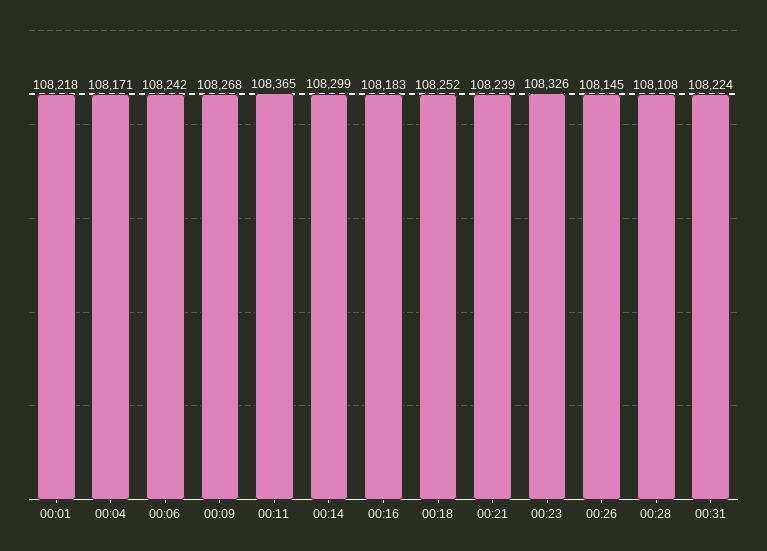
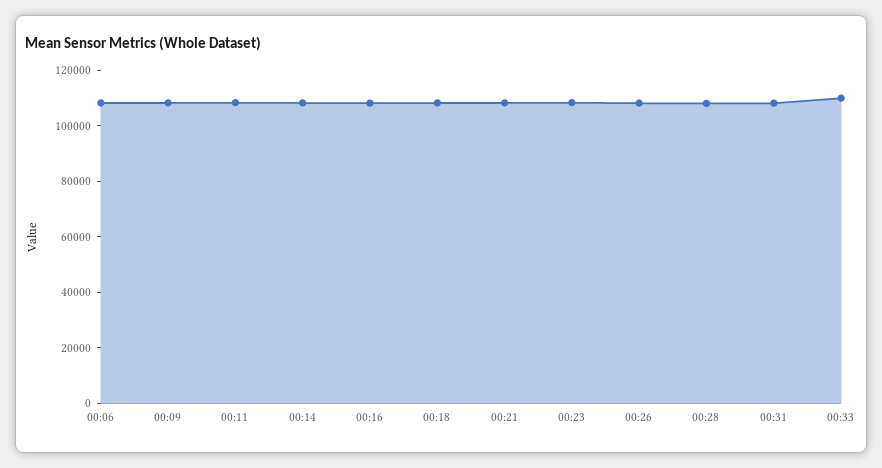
00:01: 108218 -> none
00:04: 108171 -> none
00:33: none -> 110000

